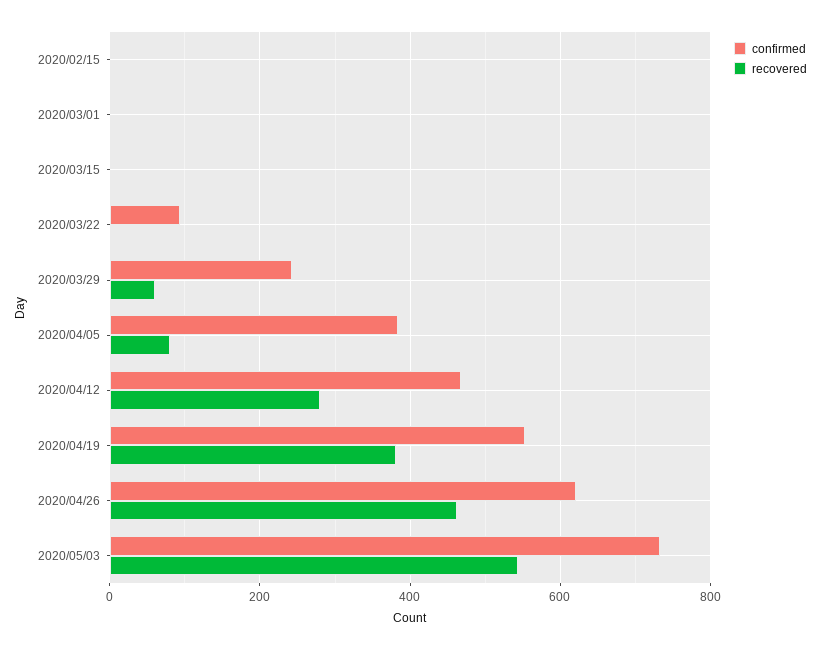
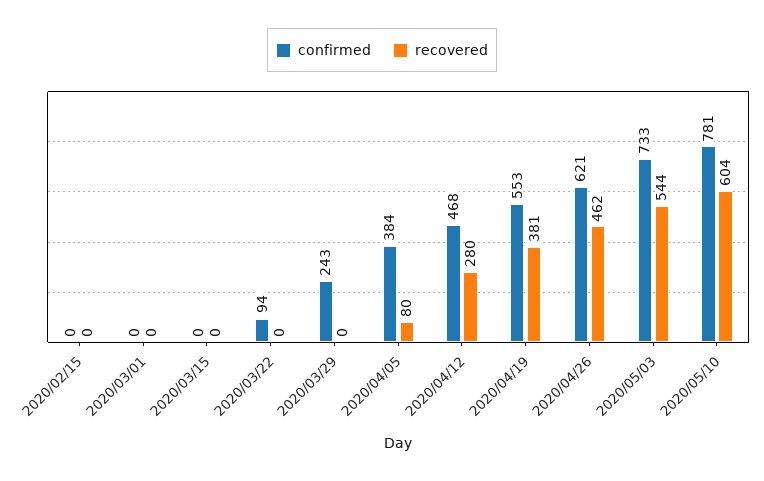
recovered, 2020/03/29: 60 -> 0
confirmed, 2020/05/10: none -> 781
recovered, 2020/05/10: none -> 604

